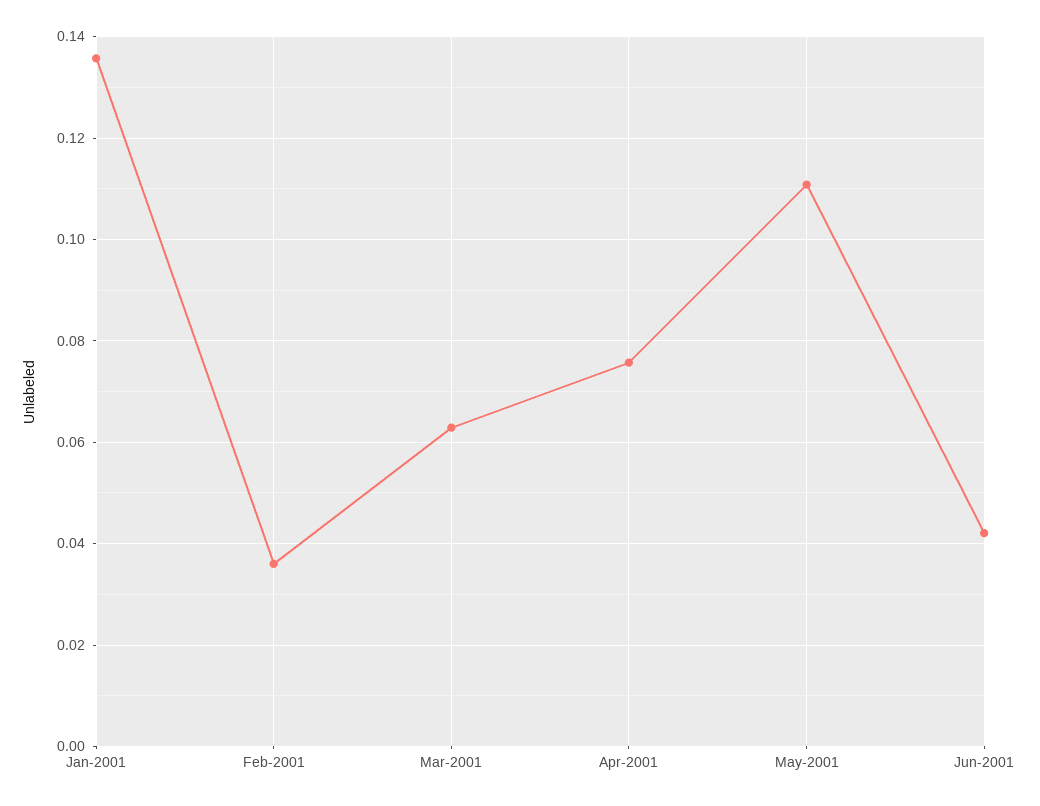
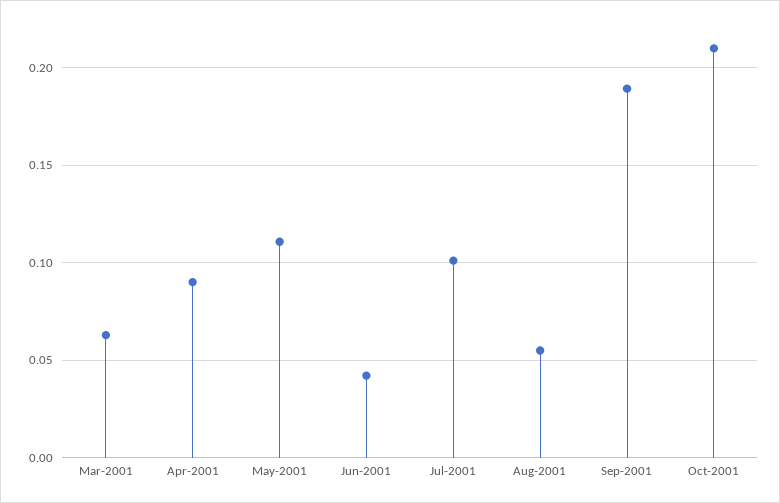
Jan-2001: 0.136 -> none
Feb-2001: 0.036 -> none
Apr-2001: 0.076 -> 0.09
Jul-2001: none -> 0.1
Aug-2001: none -> 0.055
Sep-2001: none -> 0.19
Oct-2001: none -> 0.21

